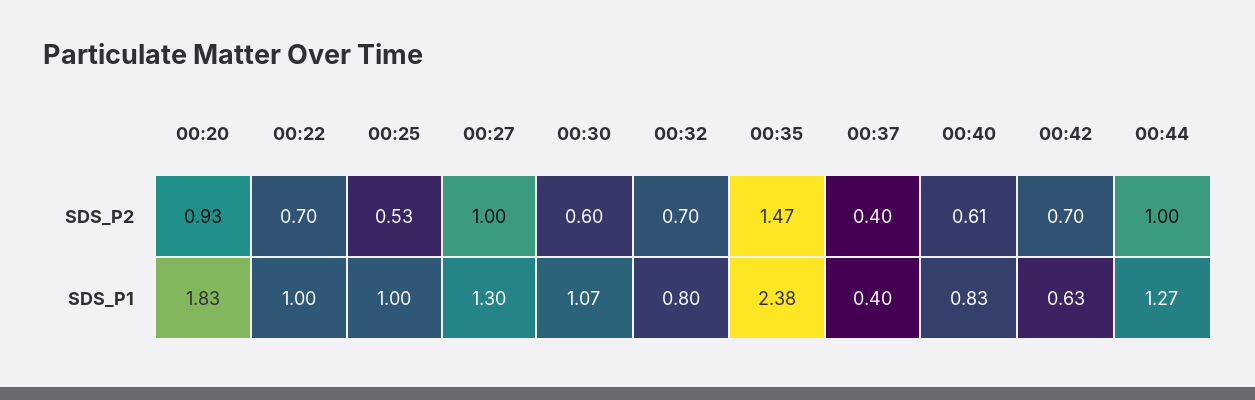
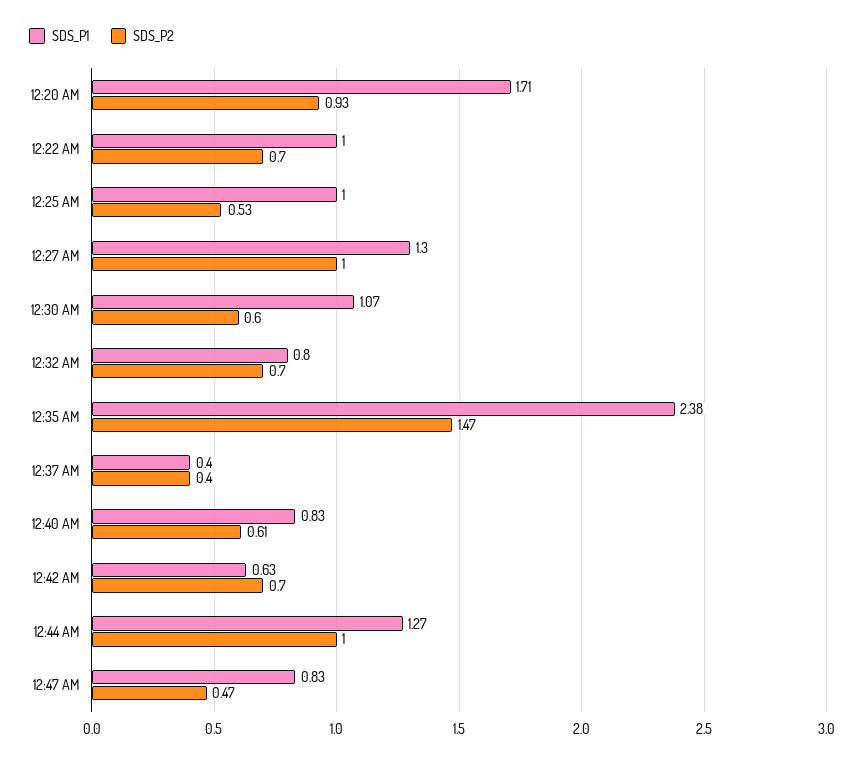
SDS_P1, 00:20: 1.83 -> 1.71
SDS_P1, 12:47 AM: none -> 0.83
SDS_P2, 12:47 AM: none -> 0.47

